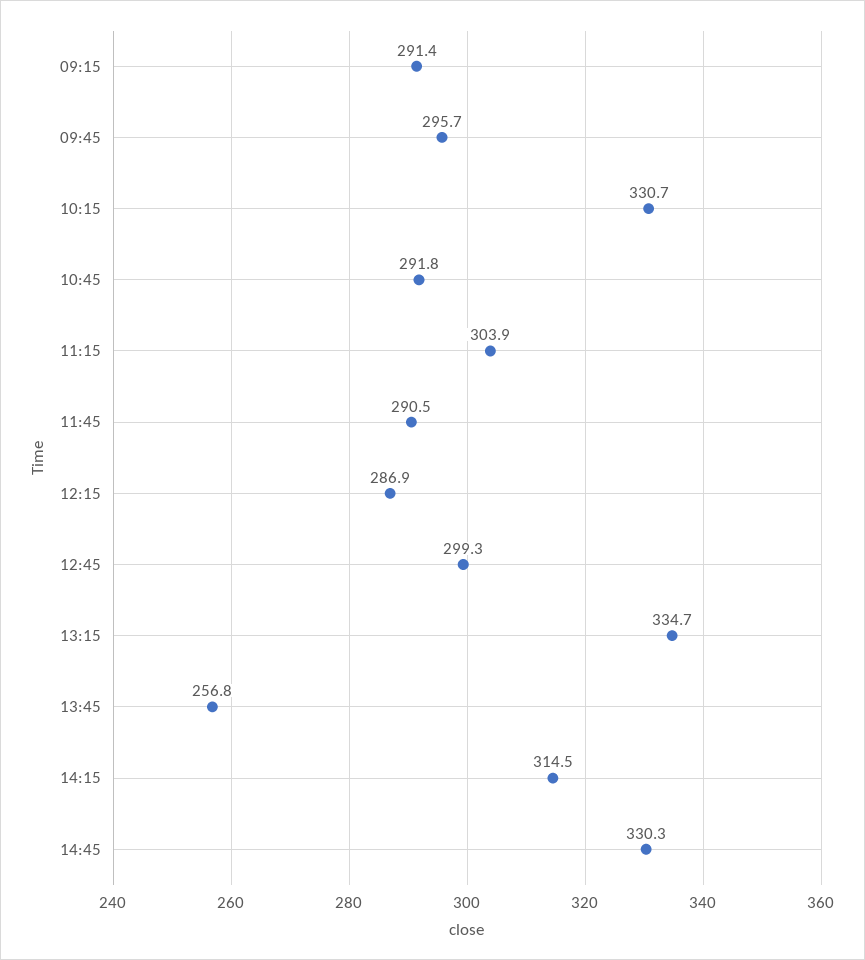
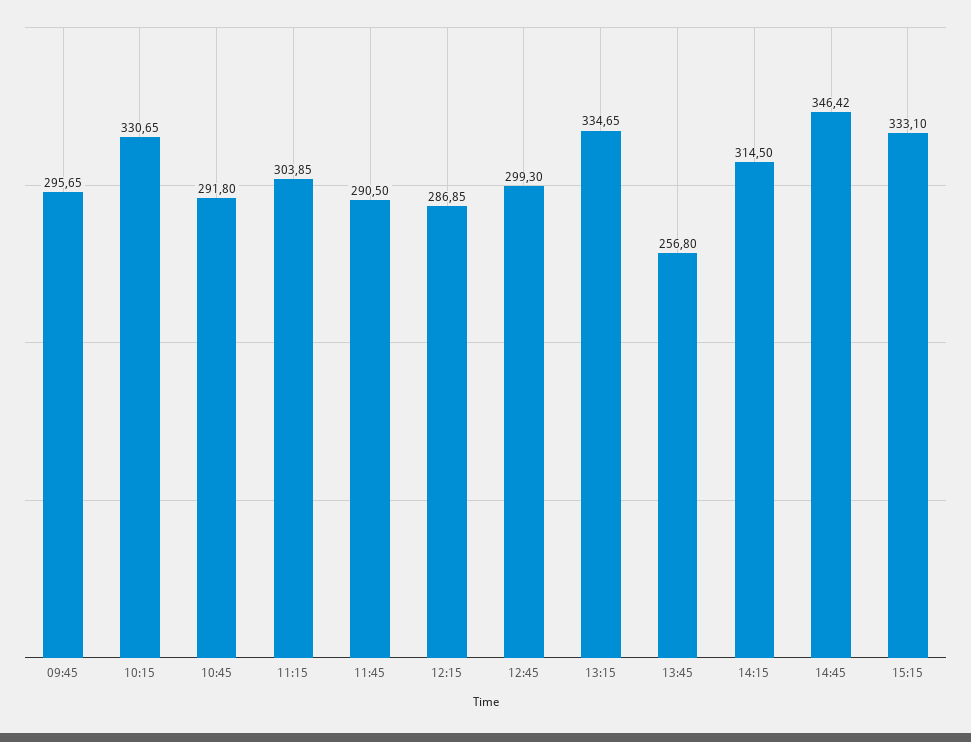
09:15: 291.4 -> none
14:45: 330.3 -> 346.42
15:15: none -> 333.1

